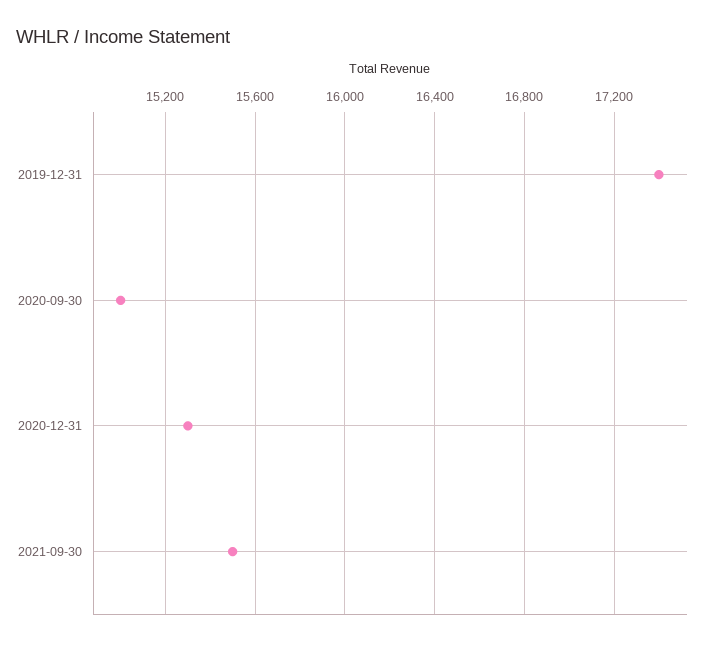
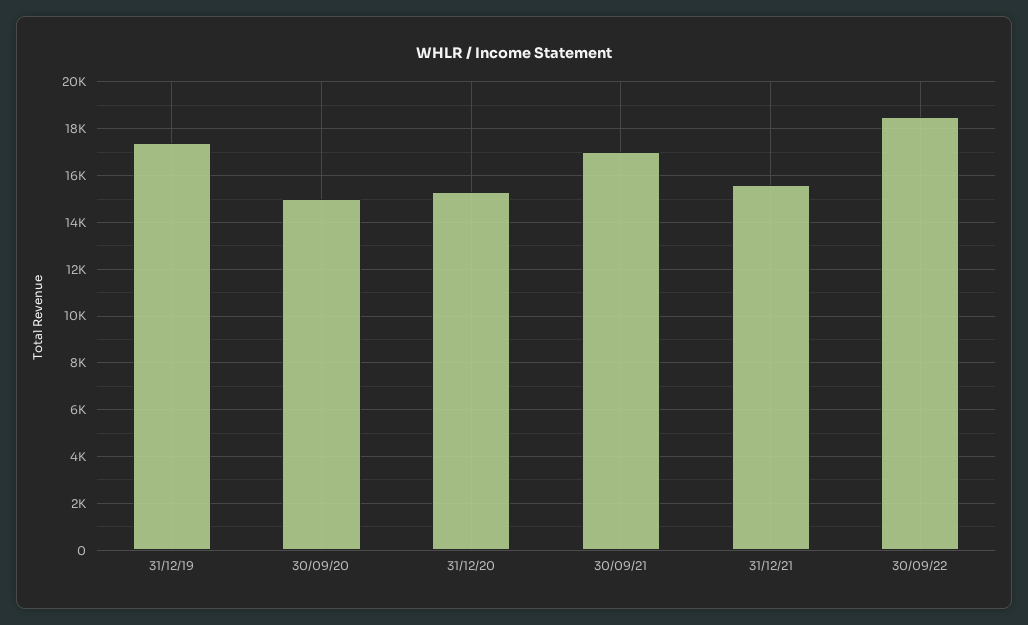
2021-09-30: 15500 -> 17000
31/12/21: none -> 15500
30/09/22: none -> 18500

